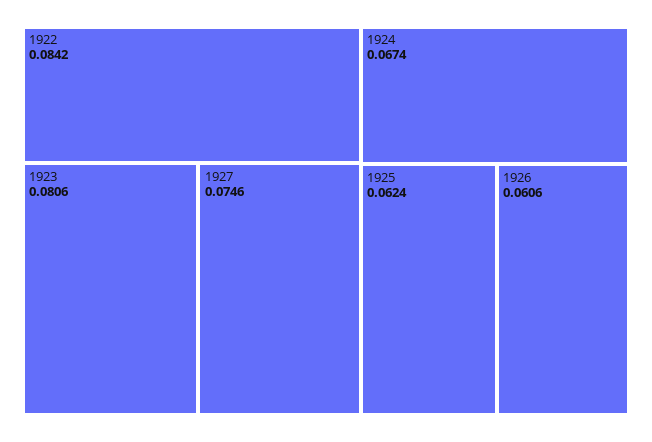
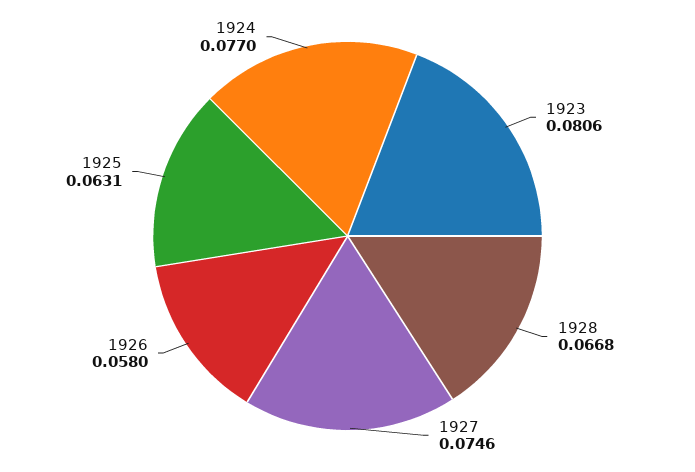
1922: 0.0842 -> none
1924: 0.0674 -> 0.077
1925: 0.0624 -> 0.0631
1926: 0.0606 -> 0.058
1928: none -> 0.0668

